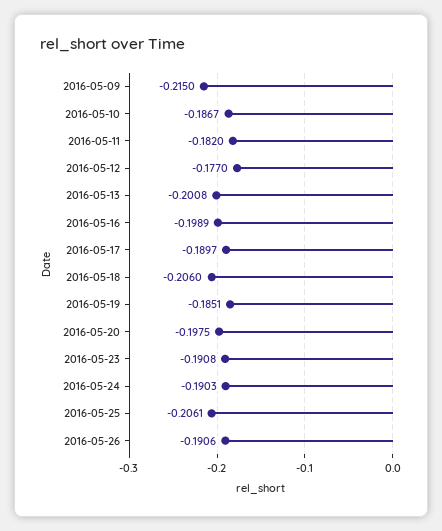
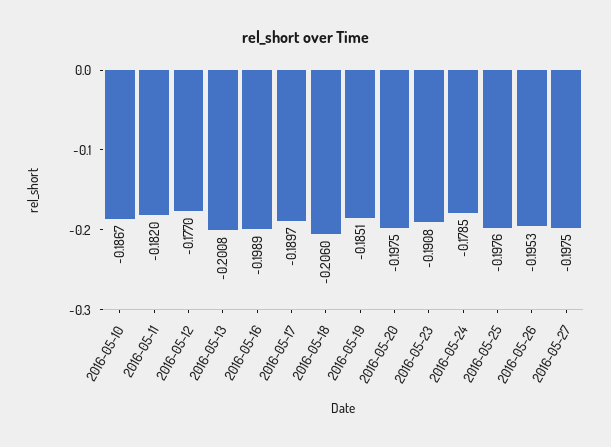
2016-05-09: -0.215 -> none
2016-05-24: -0.1903 -> -0.1785
2016-05-25: -0.2061 -> -0.1976
2016-05-26: -0.1906 -> -0.1953
2016-05-27: none -> -0.1975

